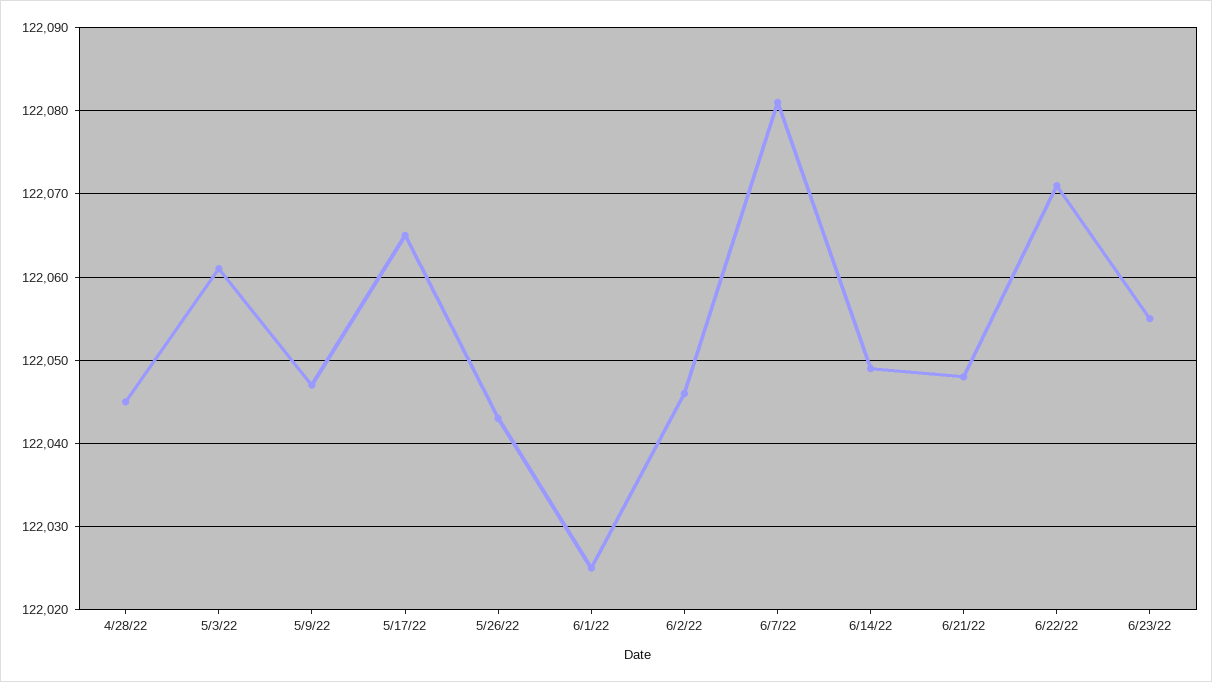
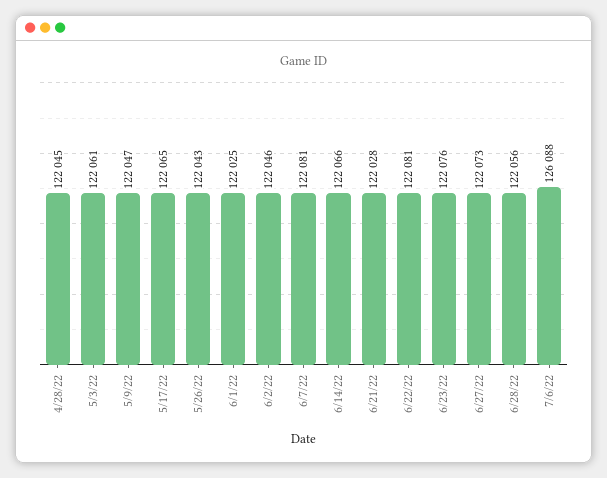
6/14/22: 122049 -> 122066
6/21/22: 122048 -> 122028
6/22/22: 122071 -> 122081
6/23/22: 122055 -> 122076
6/27/22: none -> 122073
6/28/22: none -> 122056
7/6/22: none -> 126088

